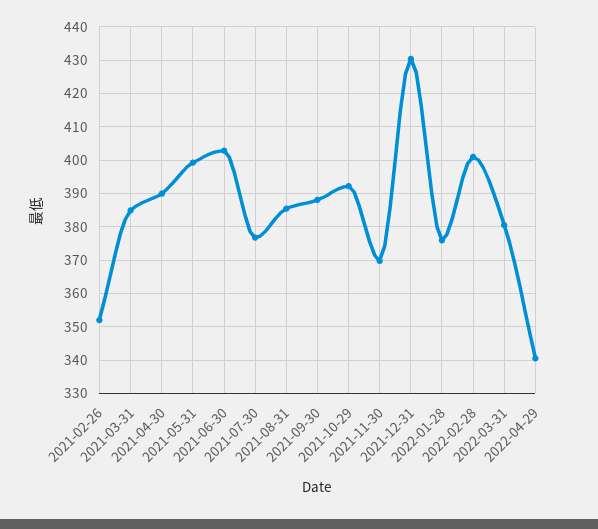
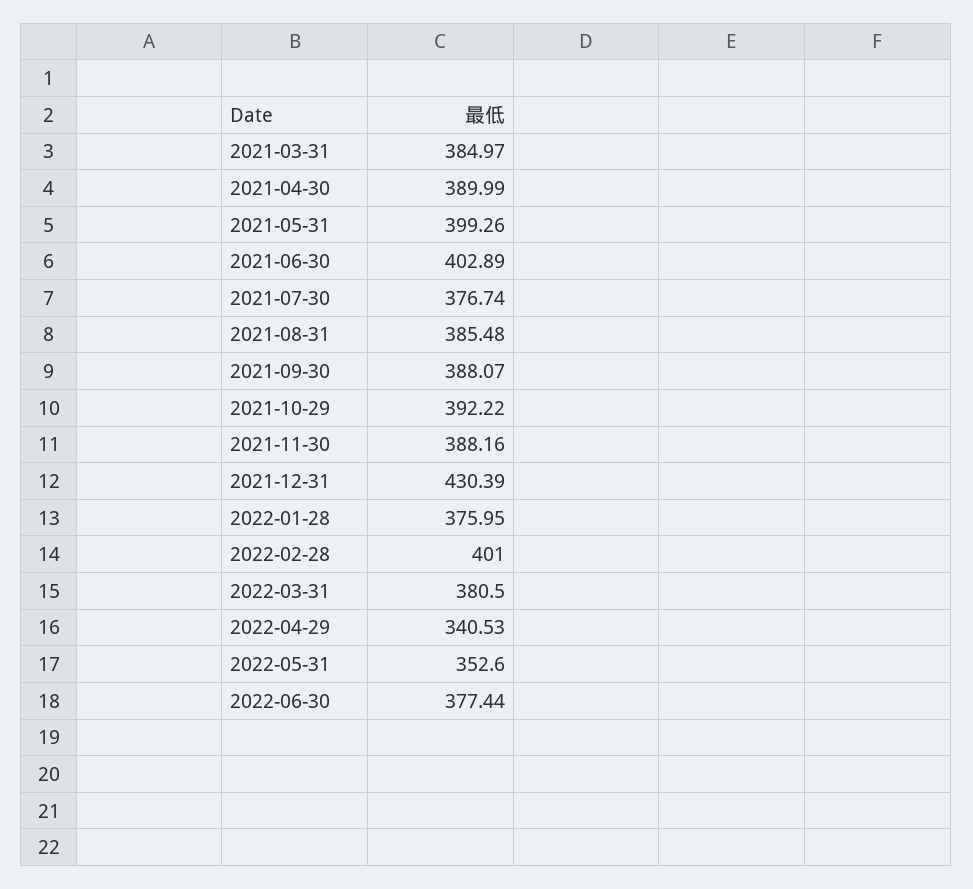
2021-02-26: 352 -> none
2021-11-30: 370 -> 388.16
2022-05-31: none -> 352.6
2022-06-30: none -> 377.44

